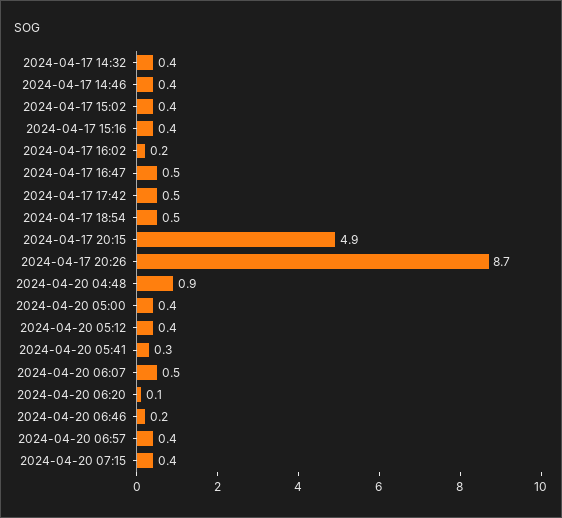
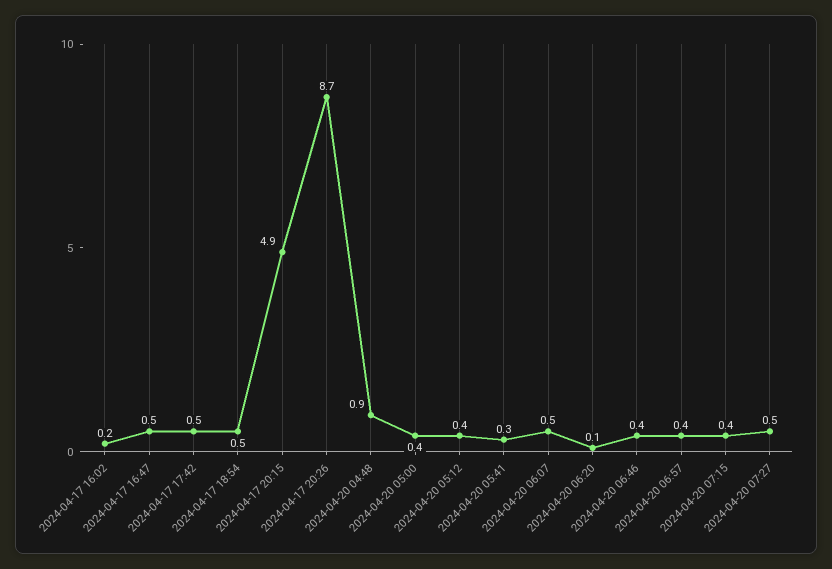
2024-04-17 14:32: 0.4 -> none
2024-04-17 14:46: 0.4 -> none
2024-04-17 15:02: 0.4 -> none
2024-04-17 15:16: 0.4 -> none
2024-04-20 06:46: 0.2 -> 0.4
2024-04-20 07:27: none -> 0.5

